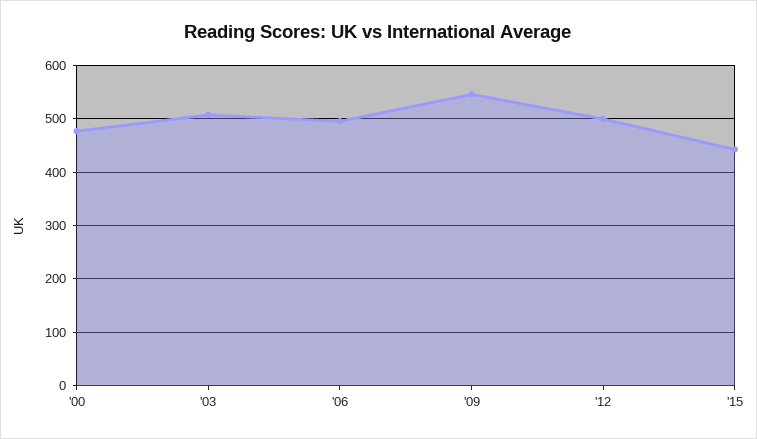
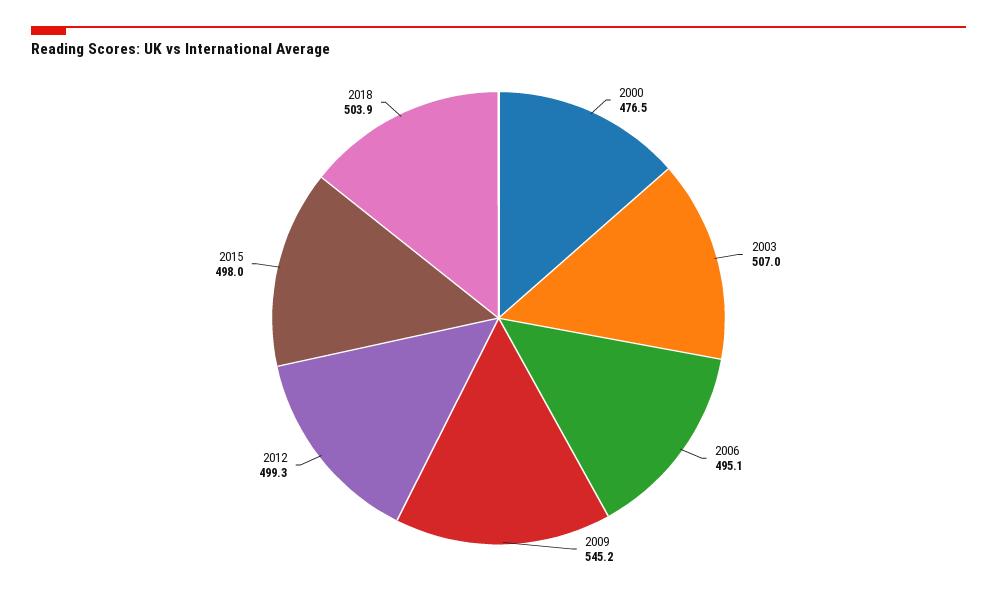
'15: 440 -> 498
2018: none -> 503.9

